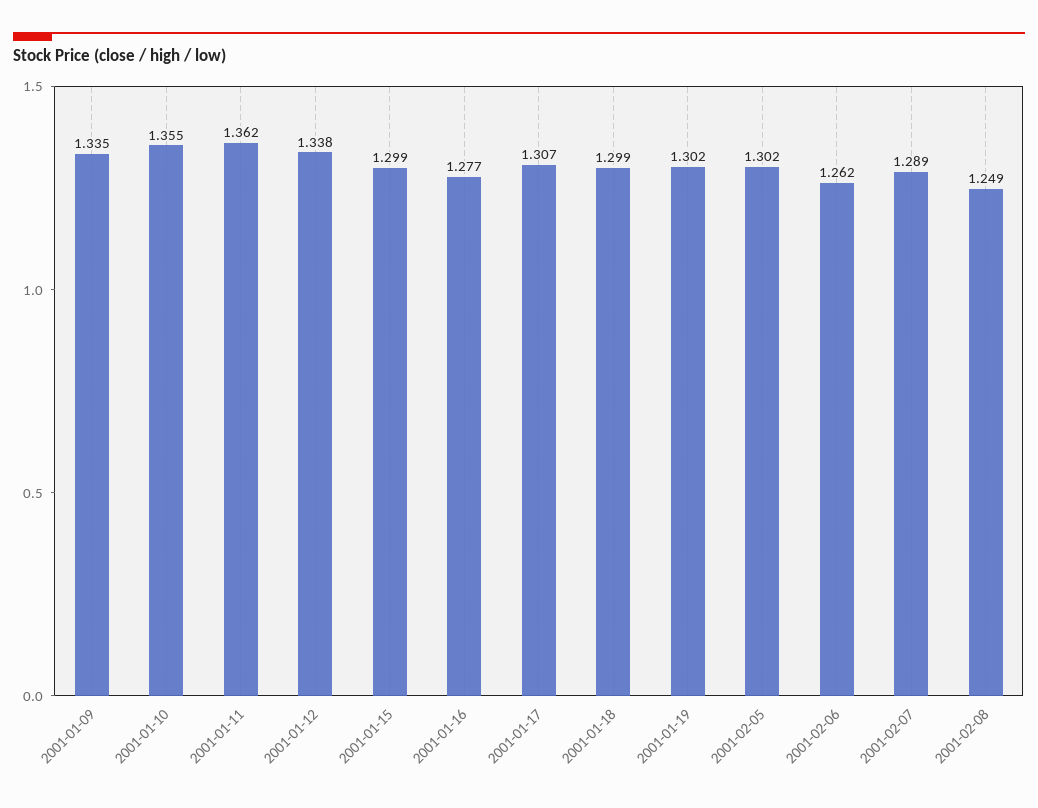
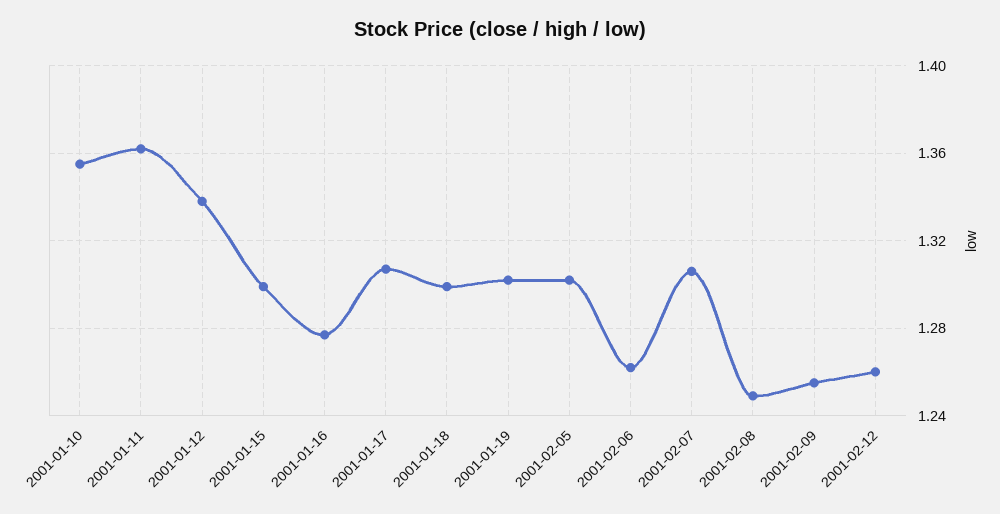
2001-01-09: 1.335 -> none
2001-02-07: 1.289 -> 1.305
2001-02-09: none -> 1.255
2001-02-12: none -> 1.26

